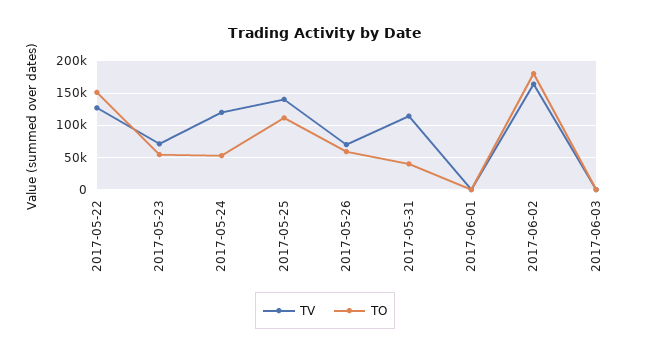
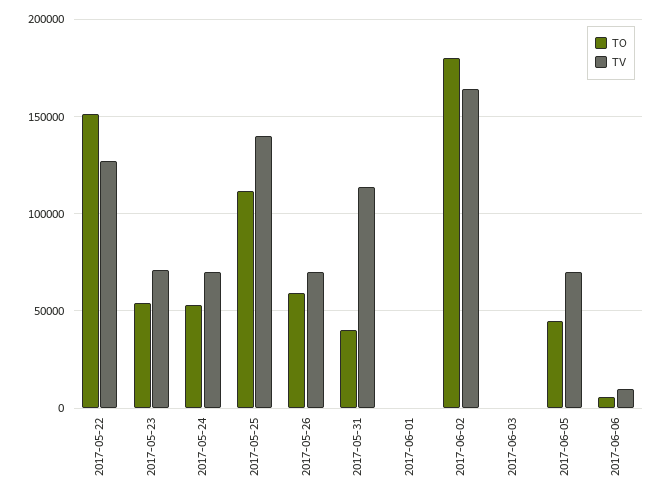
TV, 2017-05-24: 120000 -> 70000
TO, 2017-06-05: none -> 45000
TV, 2017-06-05: none -> 70000
TO, 2017-06-06: none -> 5000
TV, 2017-06-06: none -> 10000

